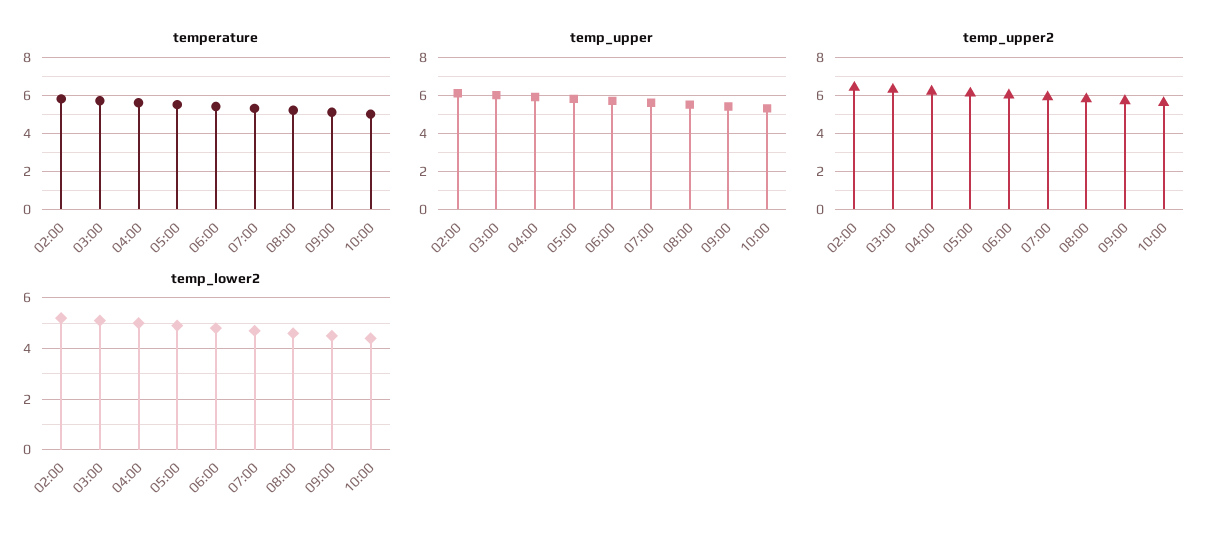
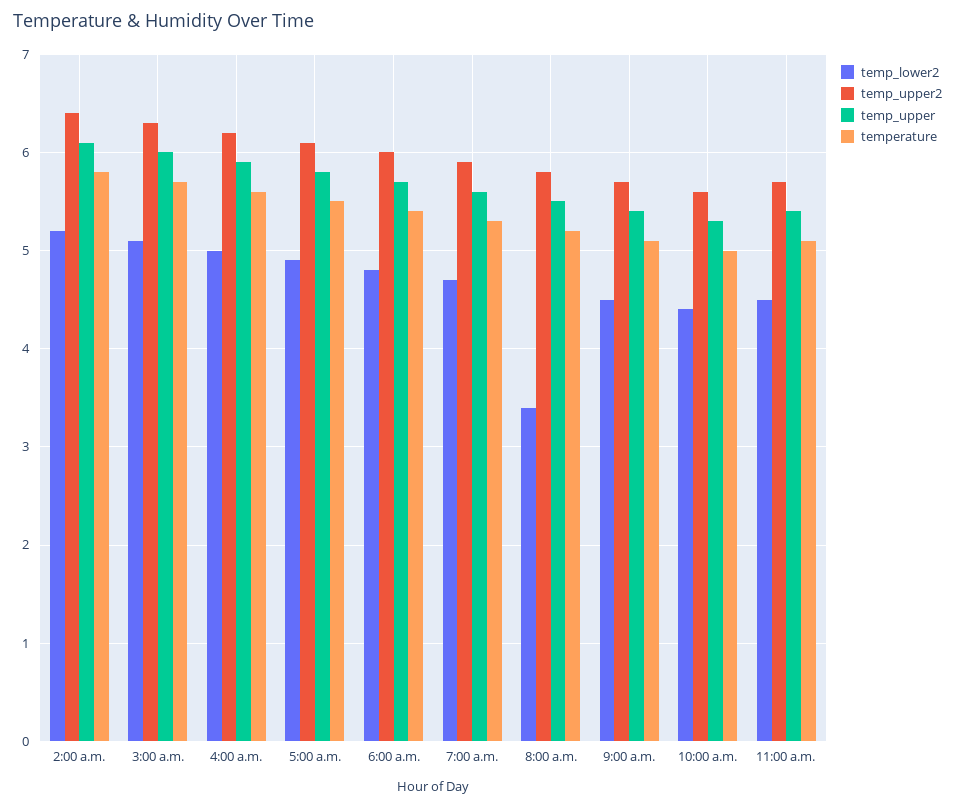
temp_lower2, 08:00: 4.5 -> 3.4
temp_lower2, 11:00 a.m.: none -> 4.5
temp_upper2, 11:00 a.m.: none -> 5.7
temp_upper, 11:00 a.m.: none -> 5.4
temperature, 11:00 a.m.: none -> 5.1

